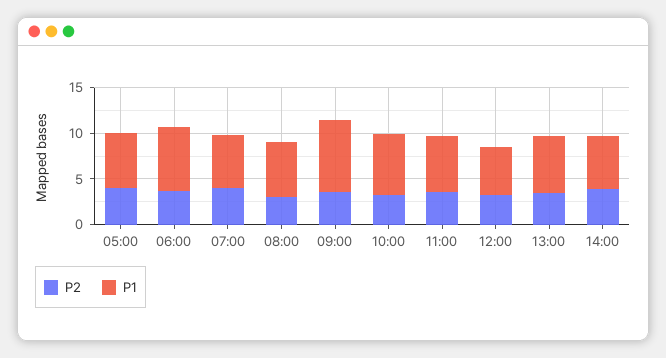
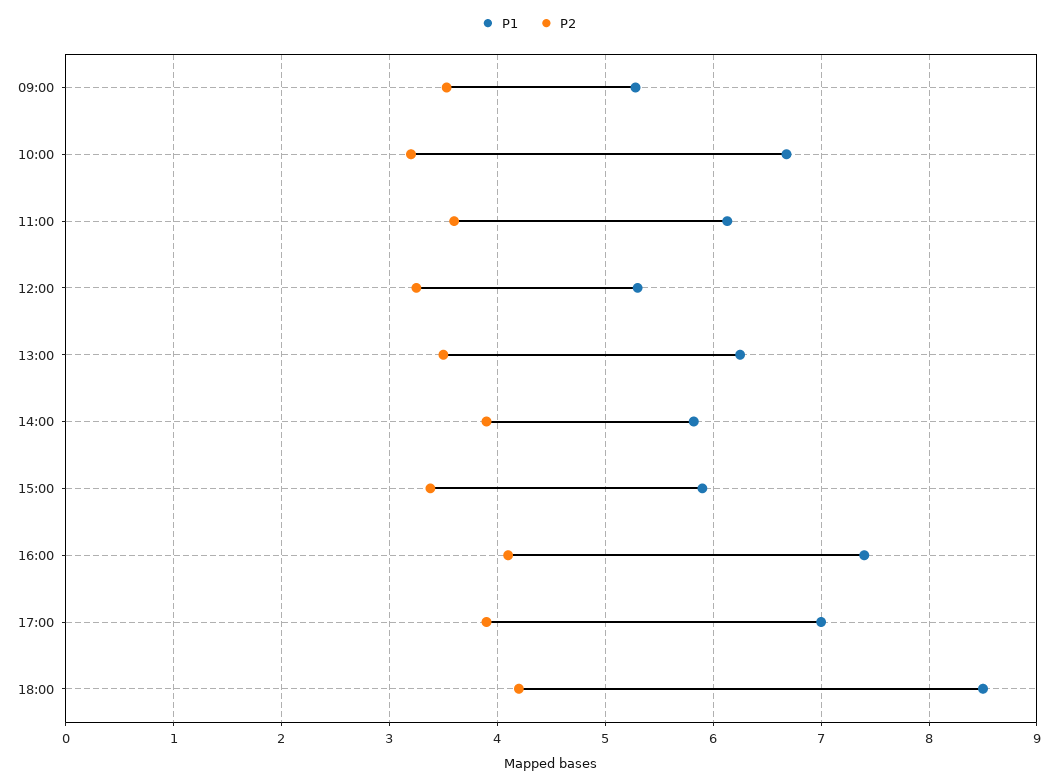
P2, 05:00: 4 -> none
P1, 05:00: 6 -> none
P2, 06:00: 4 -> none
P1, 06:00: 7 -> none
P2, 07:00: 4 -> none
P1, 07:00: 6 -> none
P2, 08:00: 3 -> none
P1, 08:00: 6 -> none
P1, 09:00: 8 -> 5.3
P1, 15:00: none -> 5.9
P2, 15:00: none -> 3.4
P1, 16:00: none -> 7.4
P2, 16:00: none -> 4.1
P1, 17:00: none -> 7
P2, 17:00: none -> 3.9
P1, 18:00: none -> 8.5
P2, 18:00: none -> 4.2

